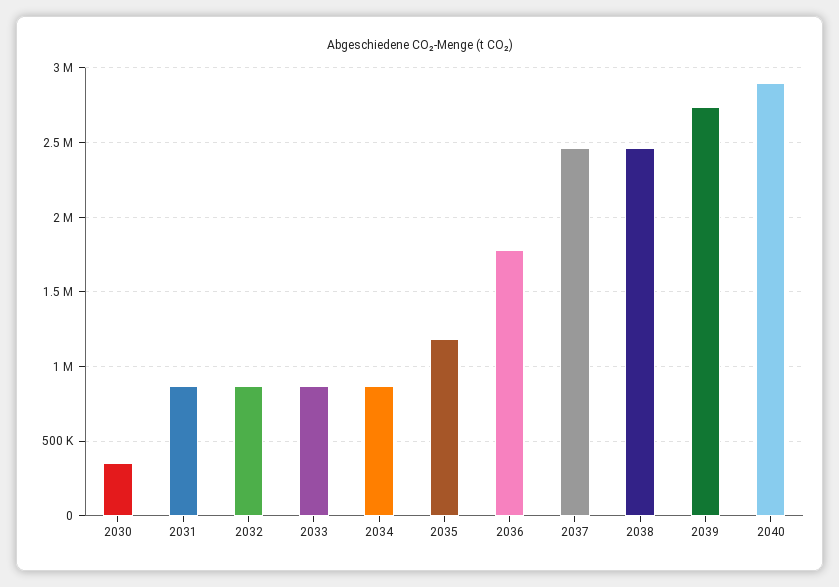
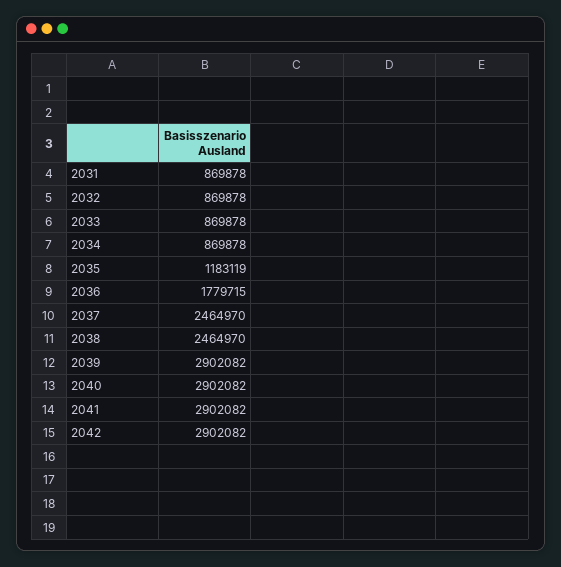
2030: 350000 -> none
2039: 2750000 -> 2902082
2041: none -> 2902082
2042: none -> 2902082

